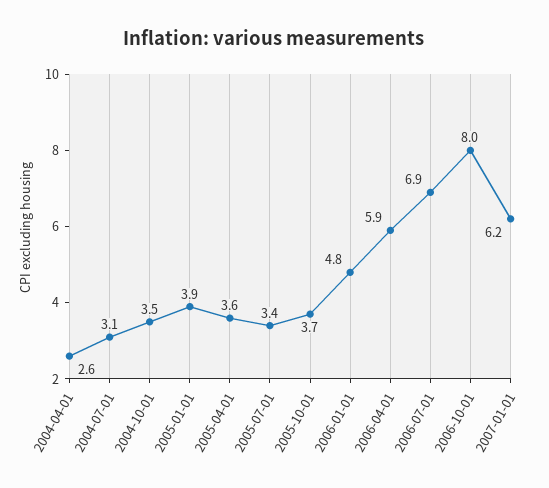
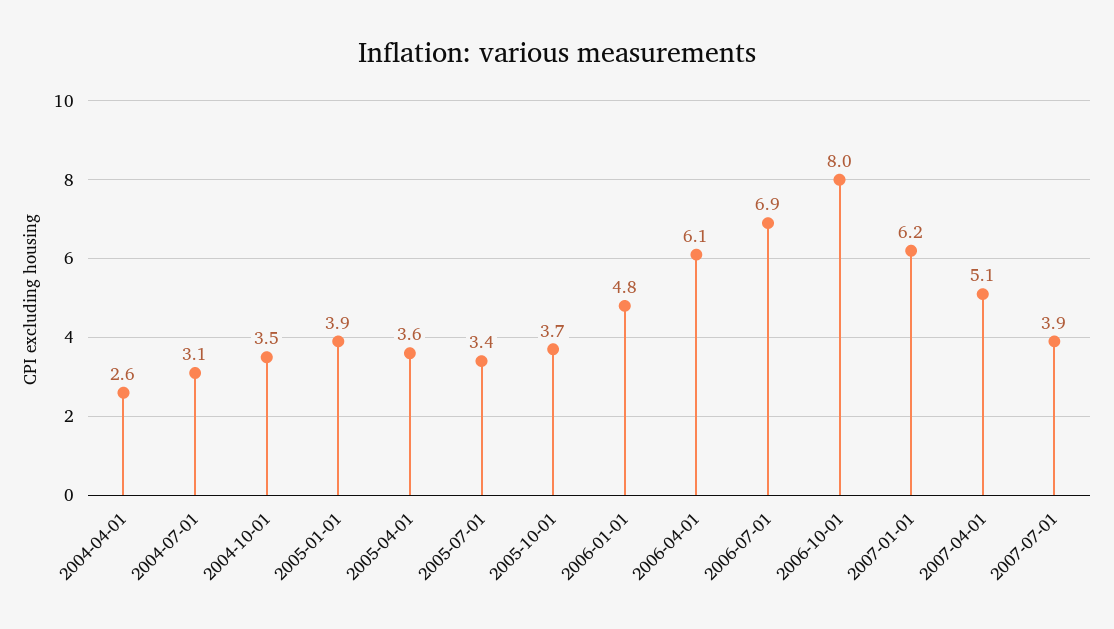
2006-04-01: 5.9 -> 6.1
2007-04-01: none -> 5.1
2007-07-01: none -> 3.9

